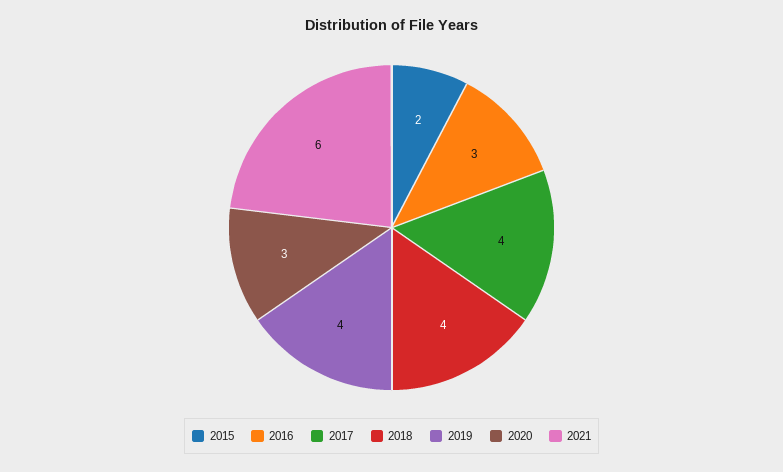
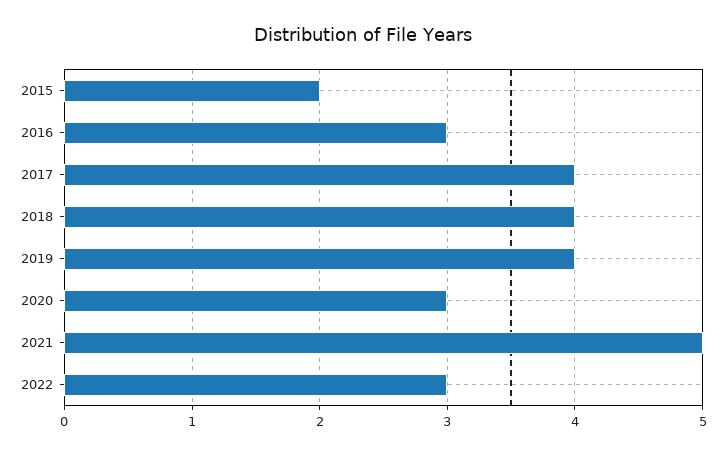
2021: 6 -> 5
2022: none -> 3

